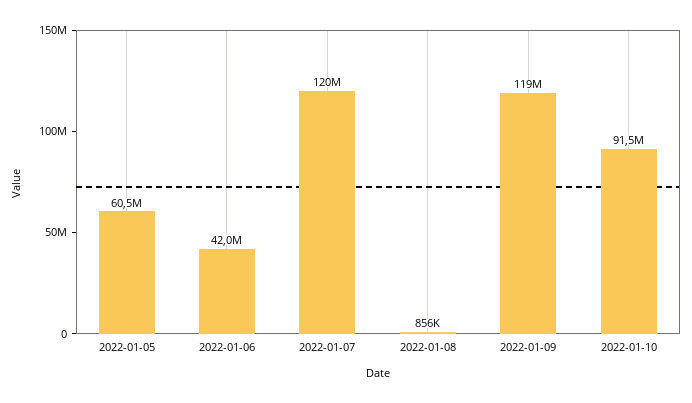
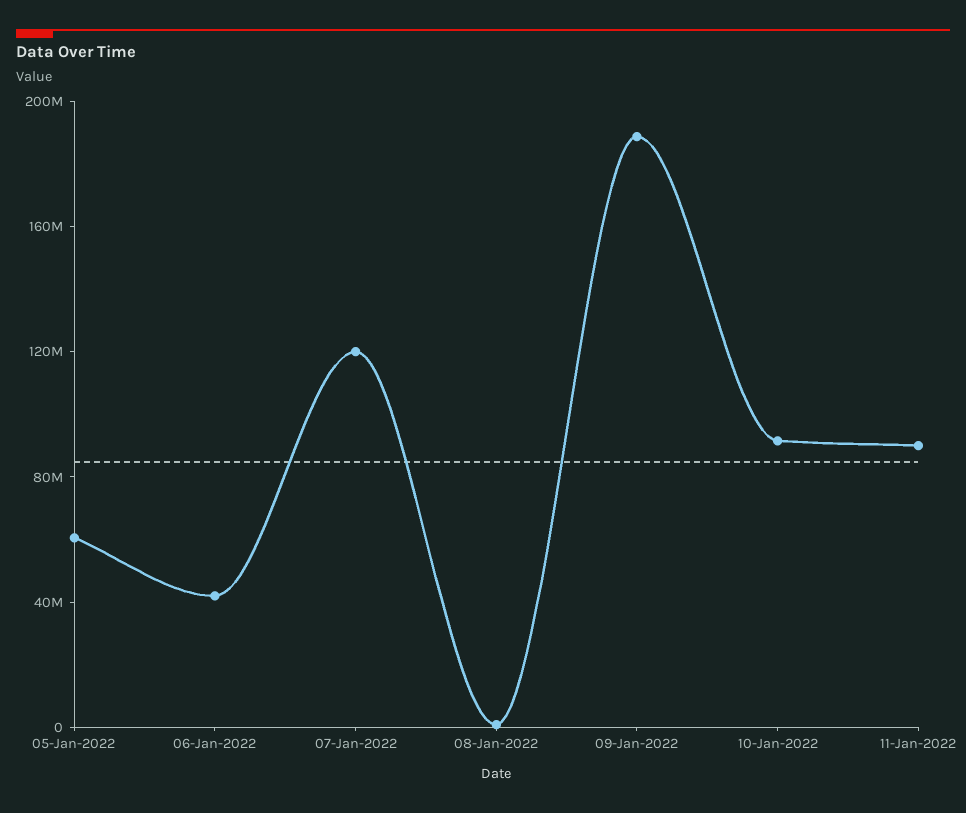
2022-01-09: 119000000 -> 190000000
11-Jan-2022: none -> 90000000

